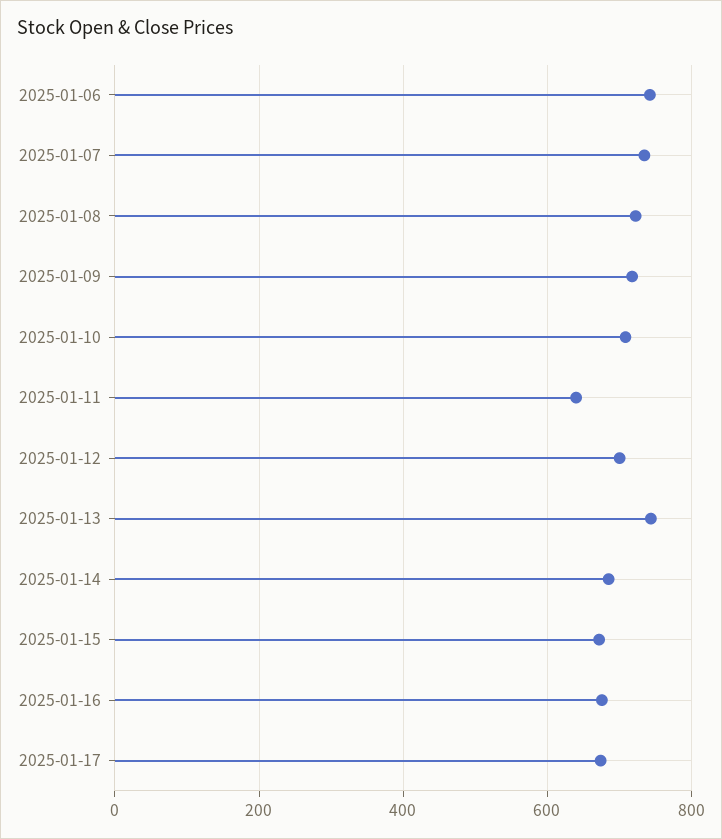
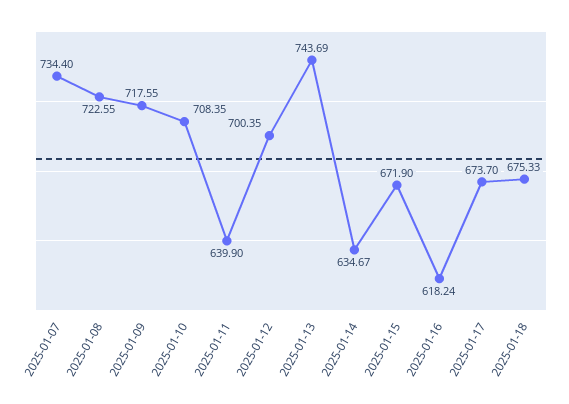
2025-01-06: 740 -> none
2025-01-14: 680 -> 634.67
2025-01-16: 680 -> 618.24
2025-01-18: none -> 675.33

